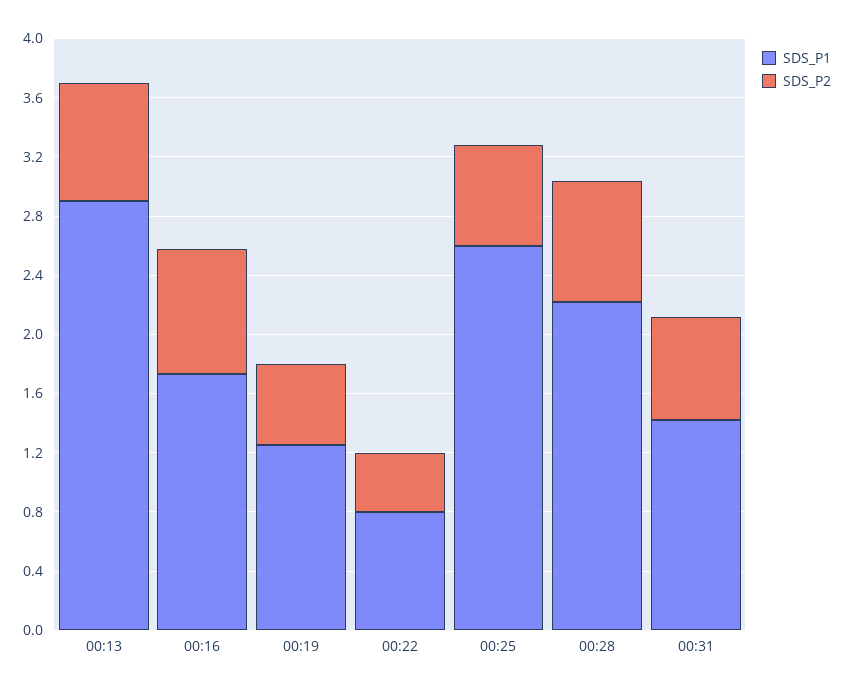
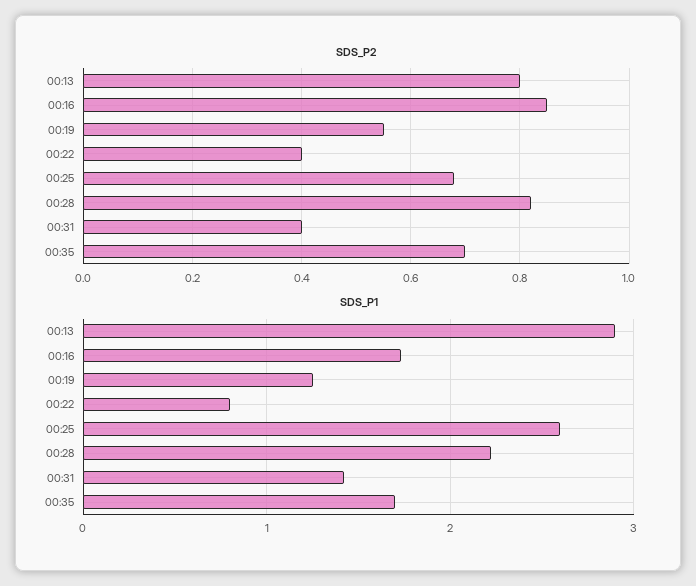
SDS_P2, 00:31: 0.7 -> 0.4
SDS_P2, 00:35: none -> 0.7
SDS_P1, 00:35: none -> 1.7

